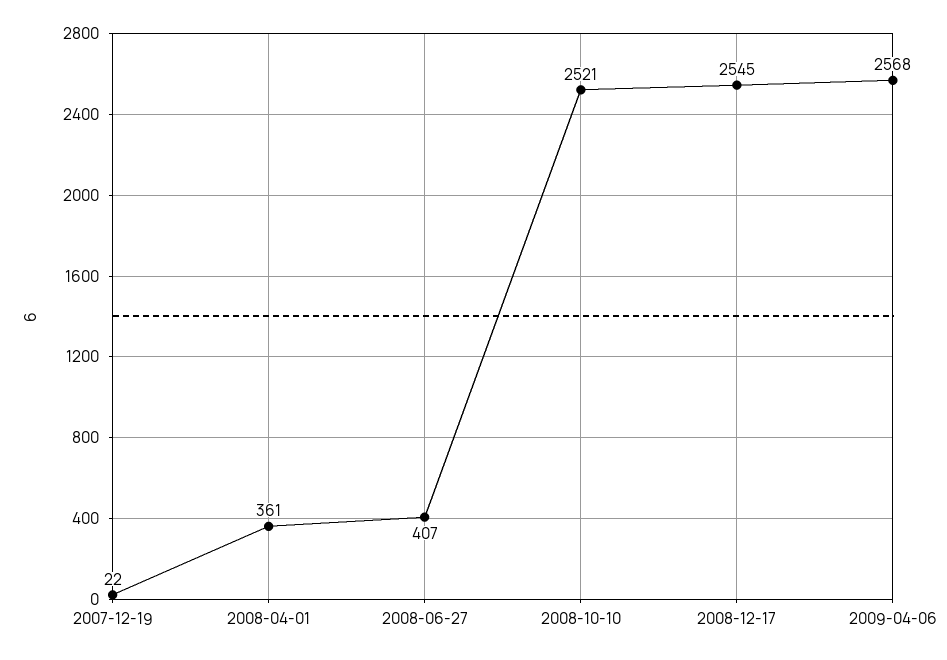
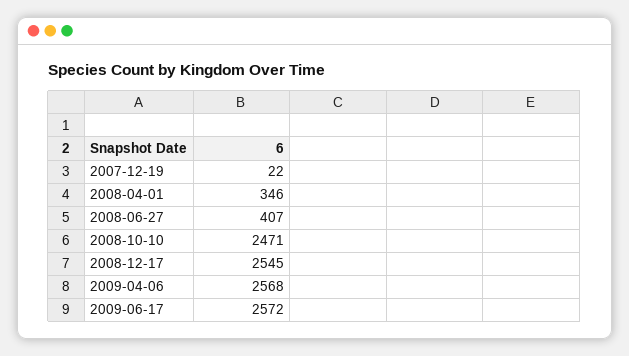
2008-04-01: 361 -> 346
2008-10-10: 2521 -> 2471
2009-06-17: none -> 2572

